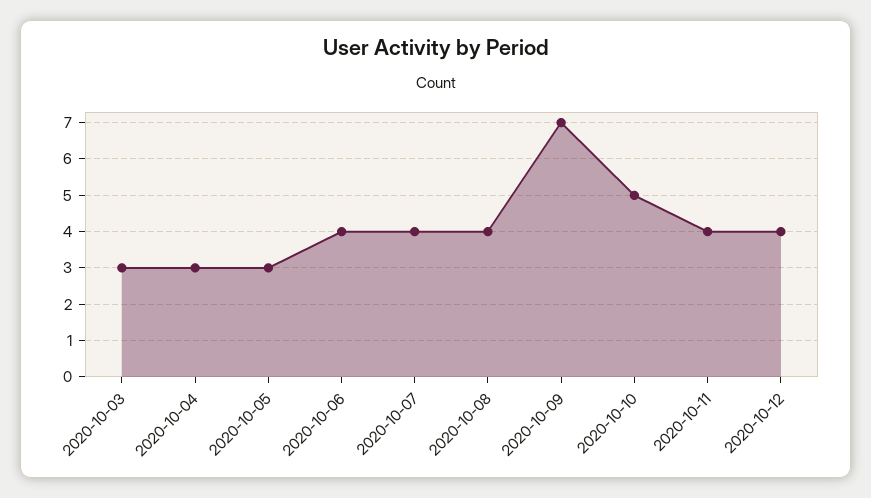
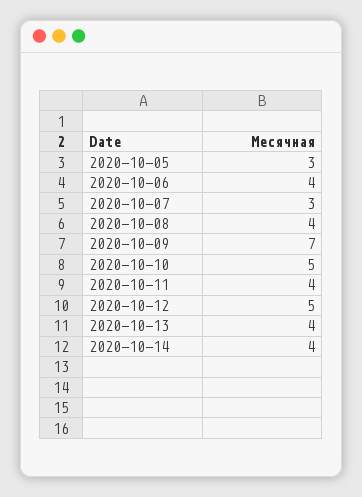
2020-10-03: 3 -> none
2020-10-04: 3 -> none
2020-10-07: 4 -> 3
2020-10-12: 4 -> 5
2020-10-13: none -> 4
2020-10-14: none -> 4

